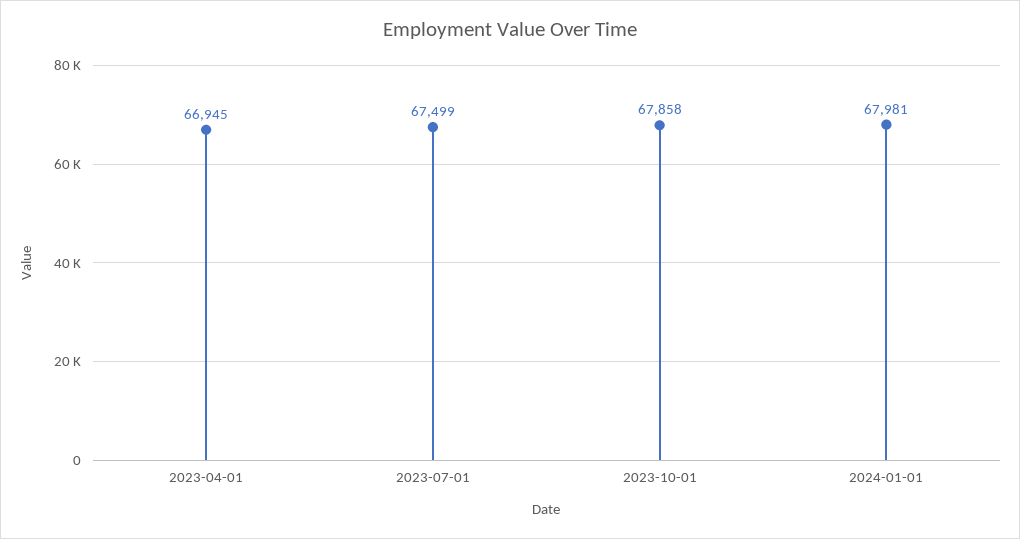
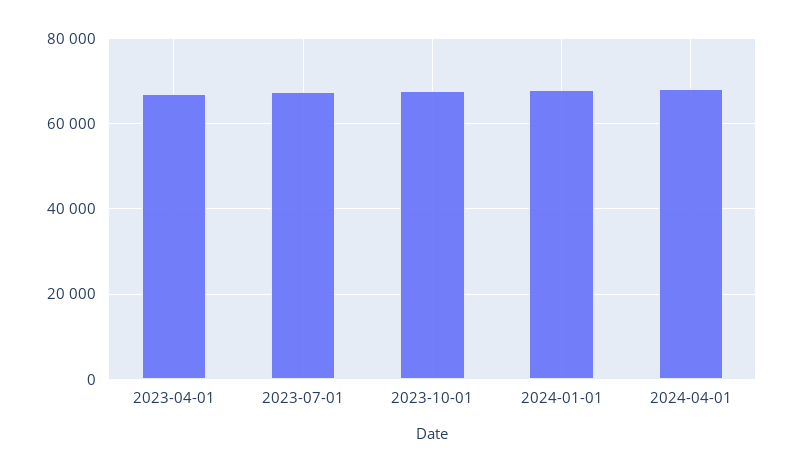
2024-04-01: none -> 68000

